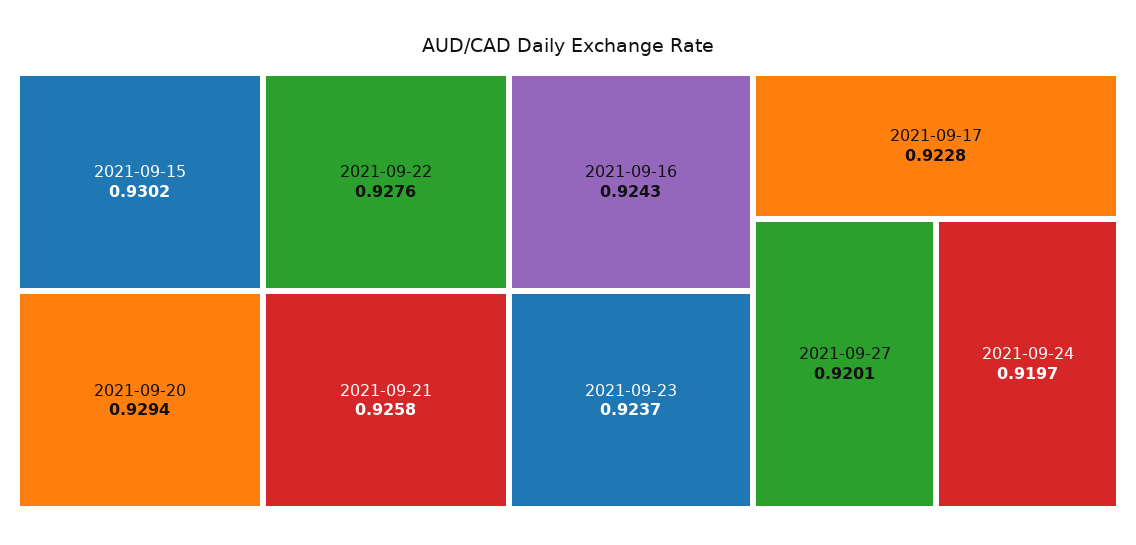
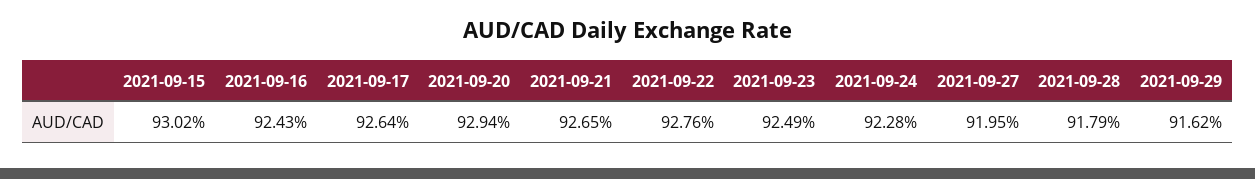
2021-09-21: 0.9258 -> 0.9265
2021-09-23: 0.9237 -> 0.9249
2021-09-17: 0.9228 -> 0.9264
2021-09-27: 0.9201 -> 0.9195
2021-09-24: 0.9197 -> 0.9228
2021-09-28: none -> 0.9179
2021-09-29: none -> 0.9162

